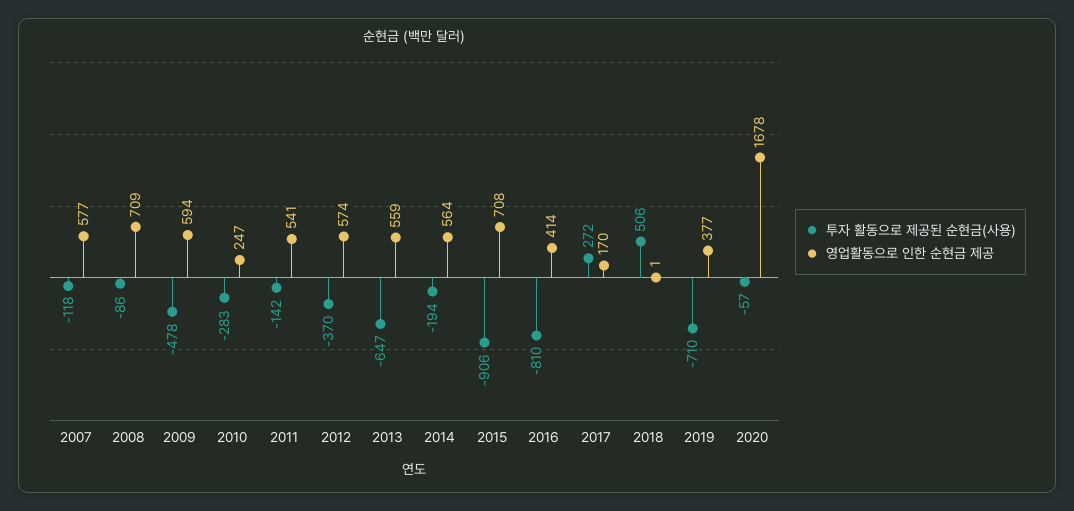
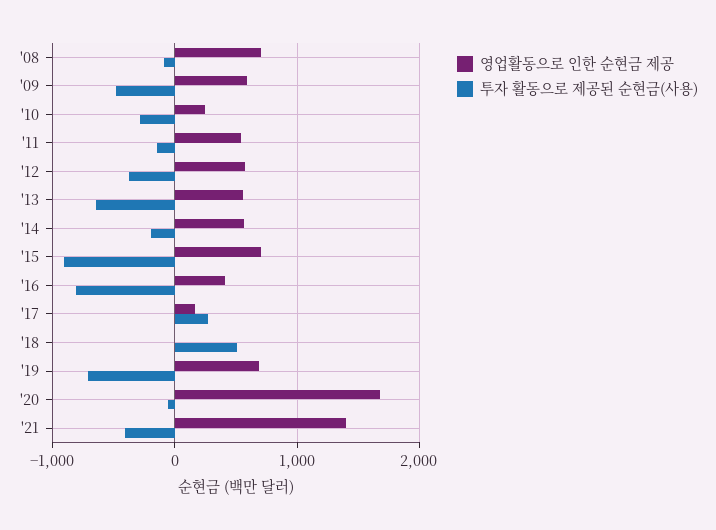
투자 활동으로 제공된 순현금(사용), 2007: -118 -> none
영업활동으로 인한 순현금 제공, 2007: 577 -> none
영업활동으로 인한 순현금 제공, 2019: 377 -> 700
영업활동으로 인한 순현금 제공, '21: none -> 1400
투자 활동으로 제공된 순현금(사용), '21: none -> -400

